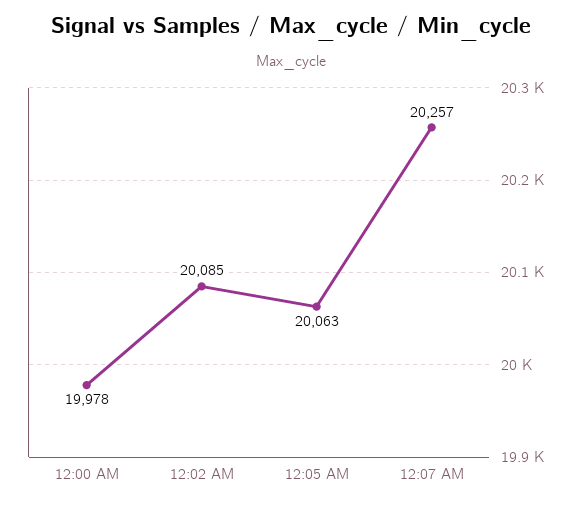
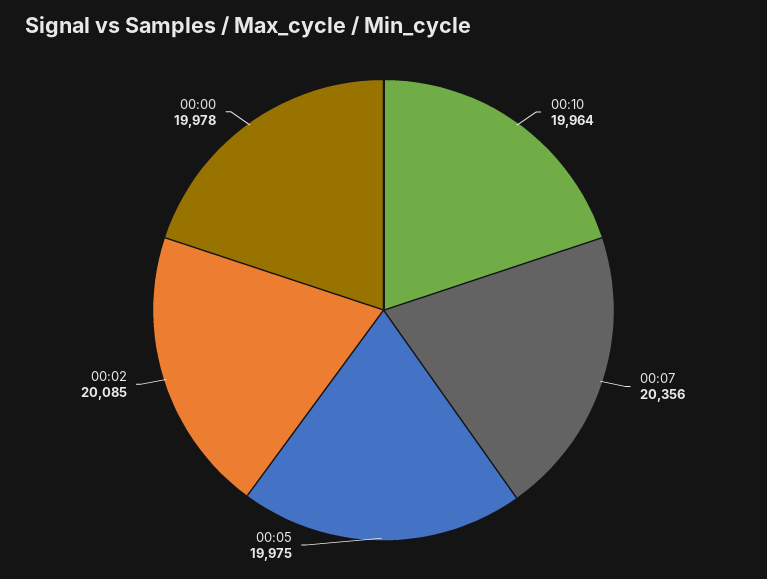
12:05 AM: 20063 -> 19975
12:07 AM: 20257 -> 20356
00:10: none -> 19964

